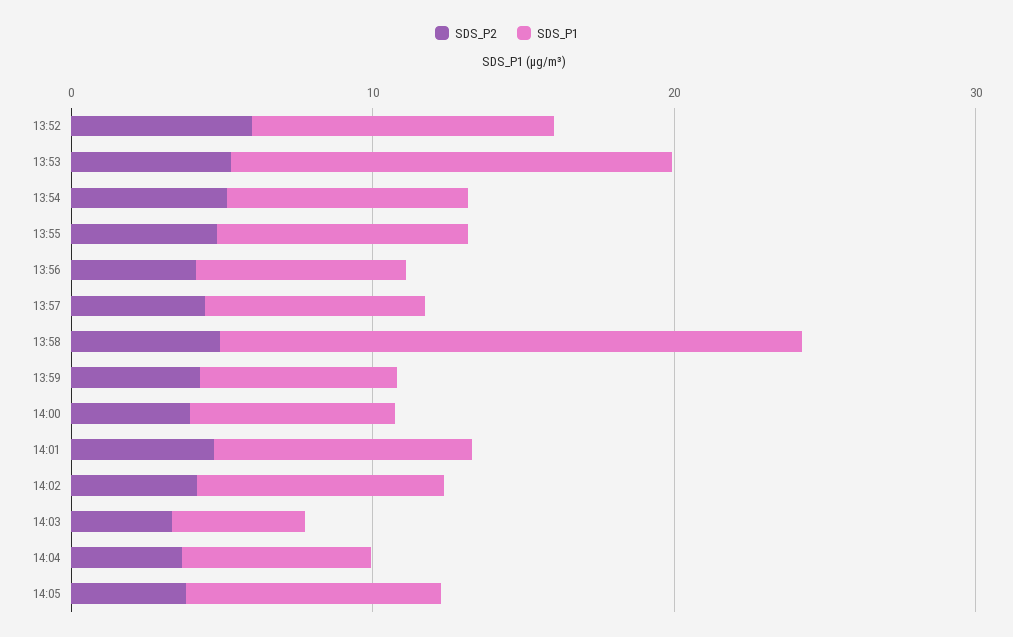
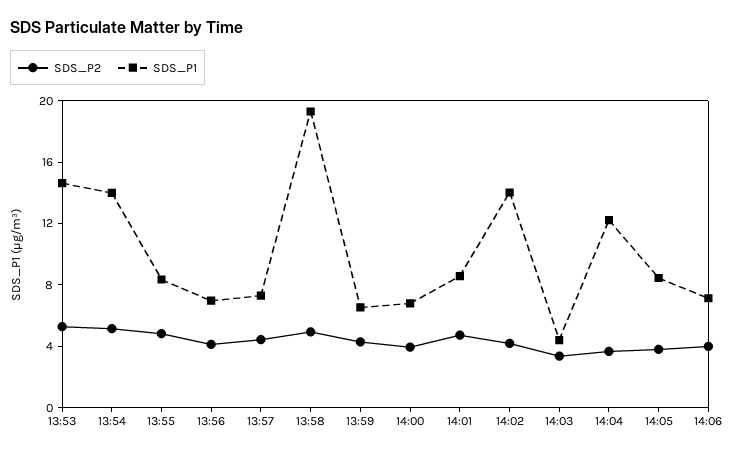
SDS_P2, 13:52: 6 -> none
SDS_P1, 13:52: 10 -> none
SDS_P1, 13:54: 8 -> 14
SDS_P1, 14:02: 8 -> 14
SDS_P1, 14:04: 6 -> 12
SDS_P2, 14:06: none -> 4
SDS_P1, 14:06: none -> 7

